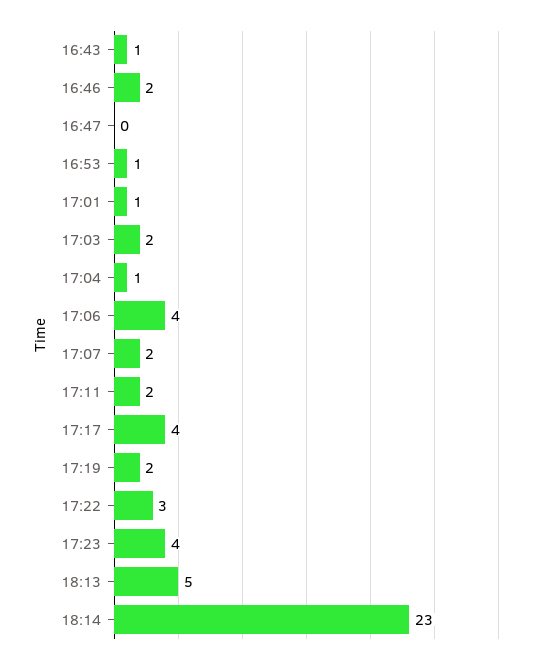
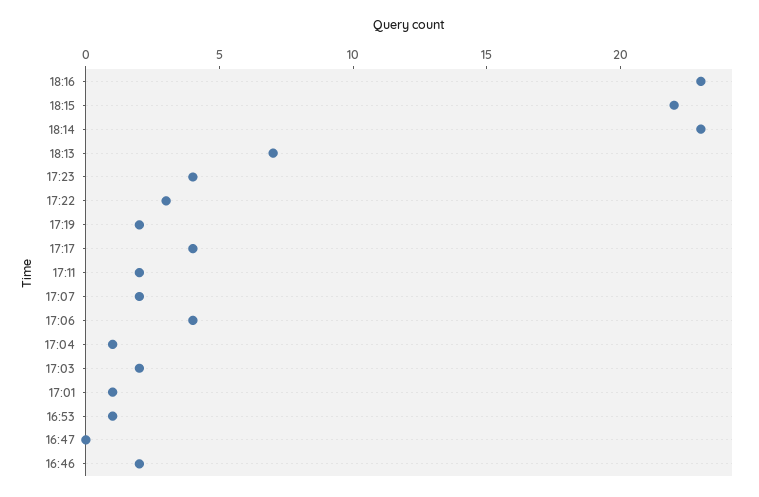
16:43: 1 -> none
18:13: 5 -> 7
18:16: none -> 23
18:15: none -> 22

